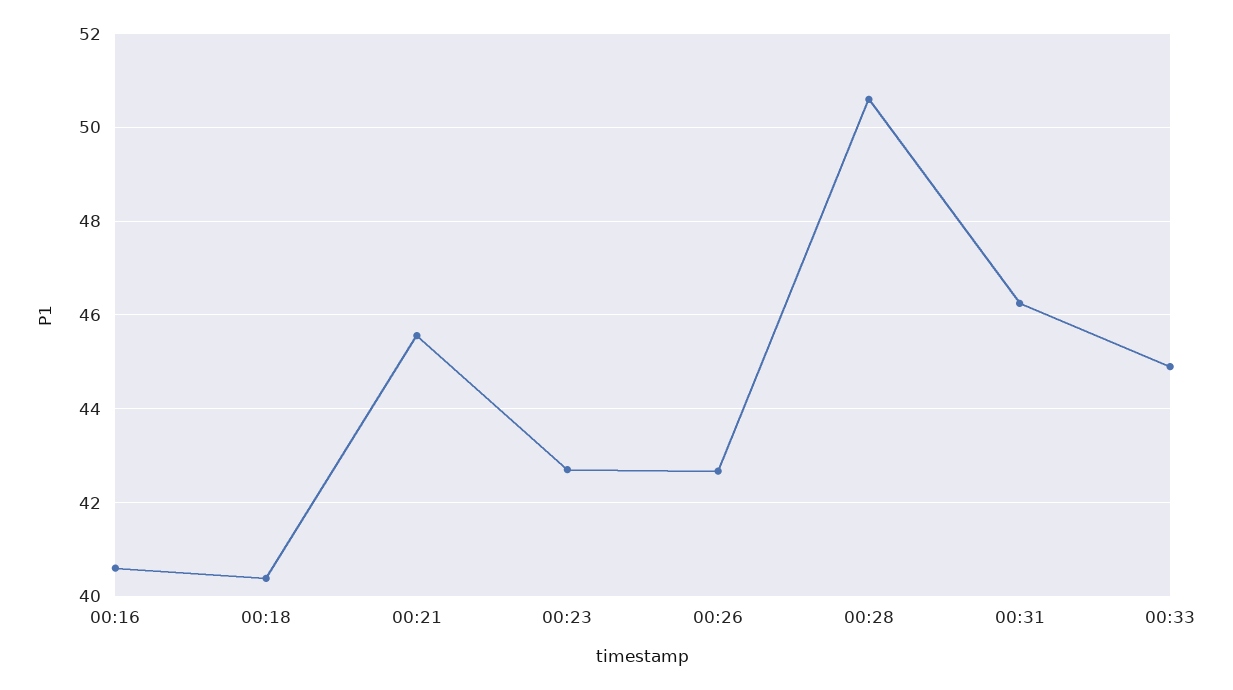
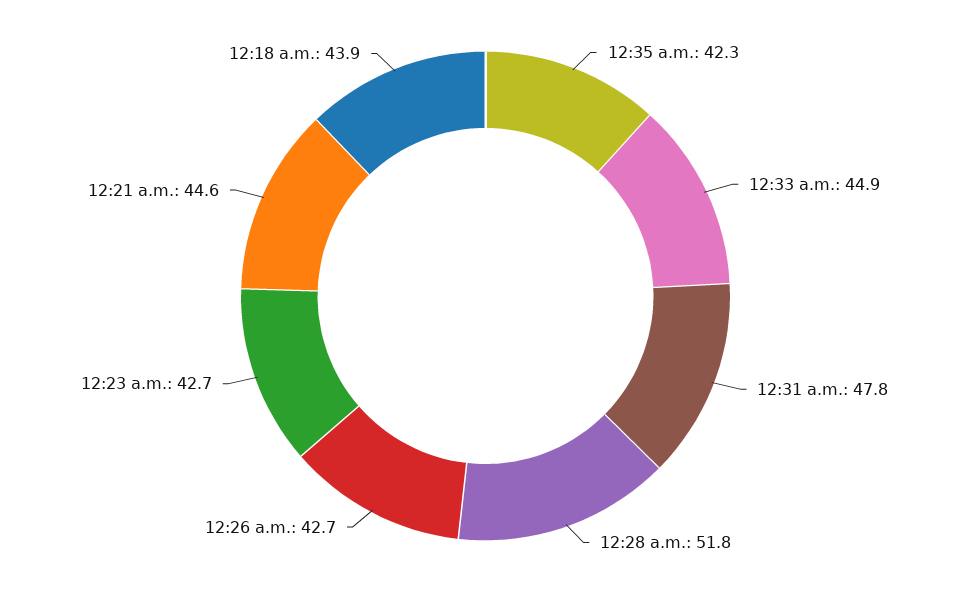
00:16: 40.6 -> none
00:18: 40.4 -> 43.9
00:21: 45.6 -> 44.6
00:28: 50.6 -> 51.8
00:31: 46.2 -> 47.8
12:35 a.m.: none -> 42.3

